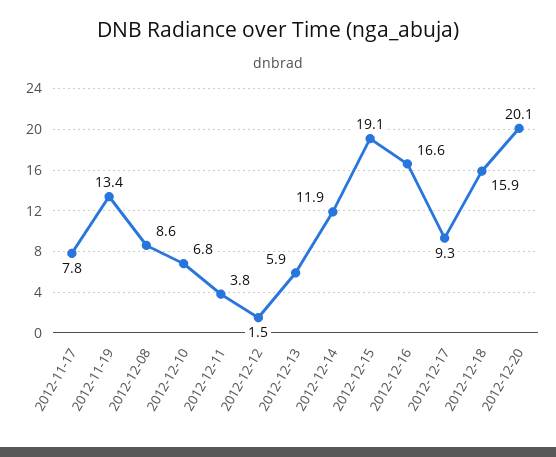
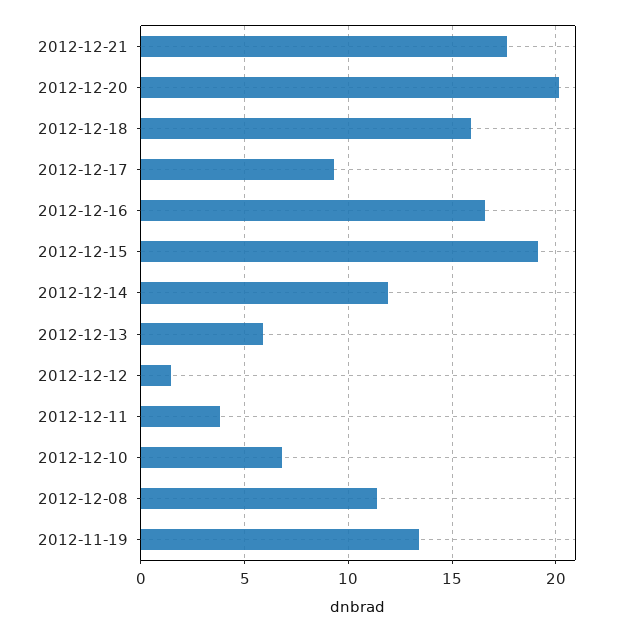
2012-11-17: 7.8 -> none
2012-12-08: 8.6 -> 11.5
2012-12-21: none -> 17.5

